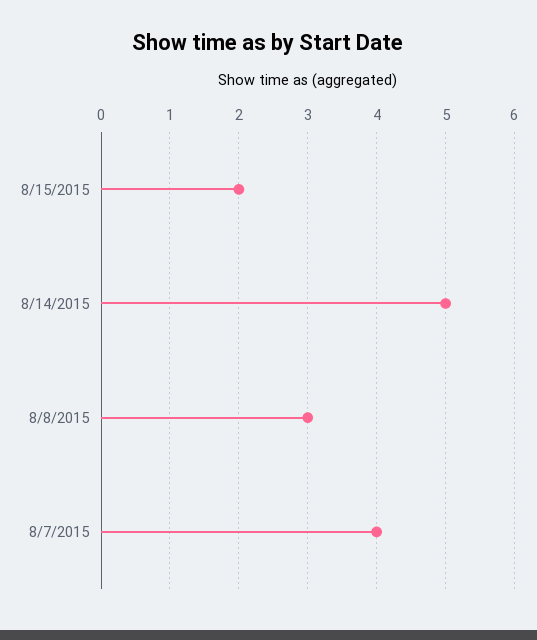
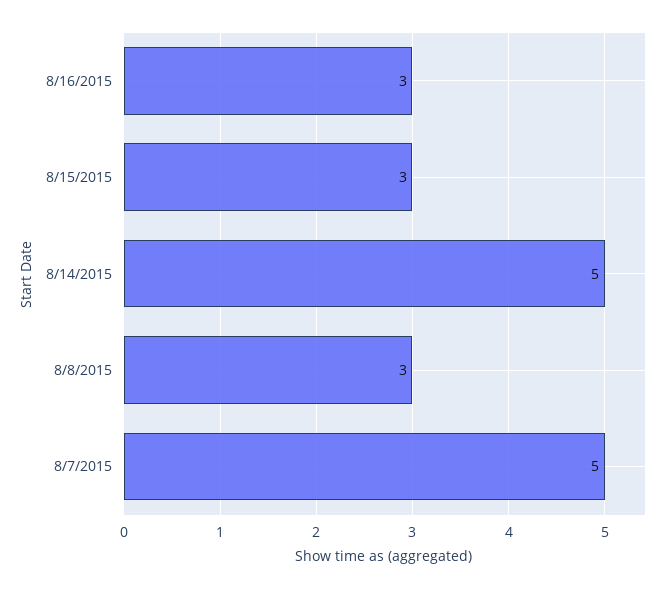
8/15/2015: 2 -> 3
8/7/2015: 4 -> 5
8/16/2015: none -> 3

